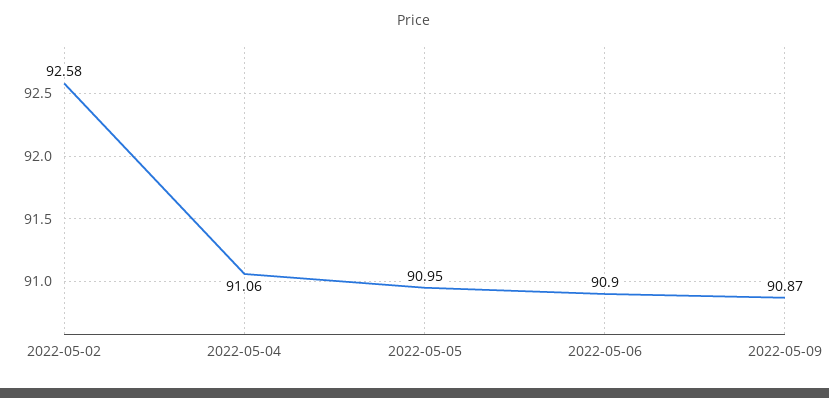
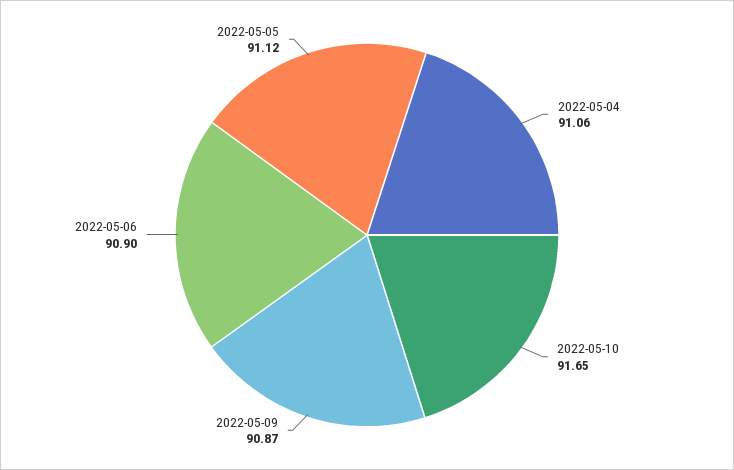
2022-05-02: 92.58 -> none
2022-05-05: 90.95 -> 91.12
2022-05-10: none -> 91.65

